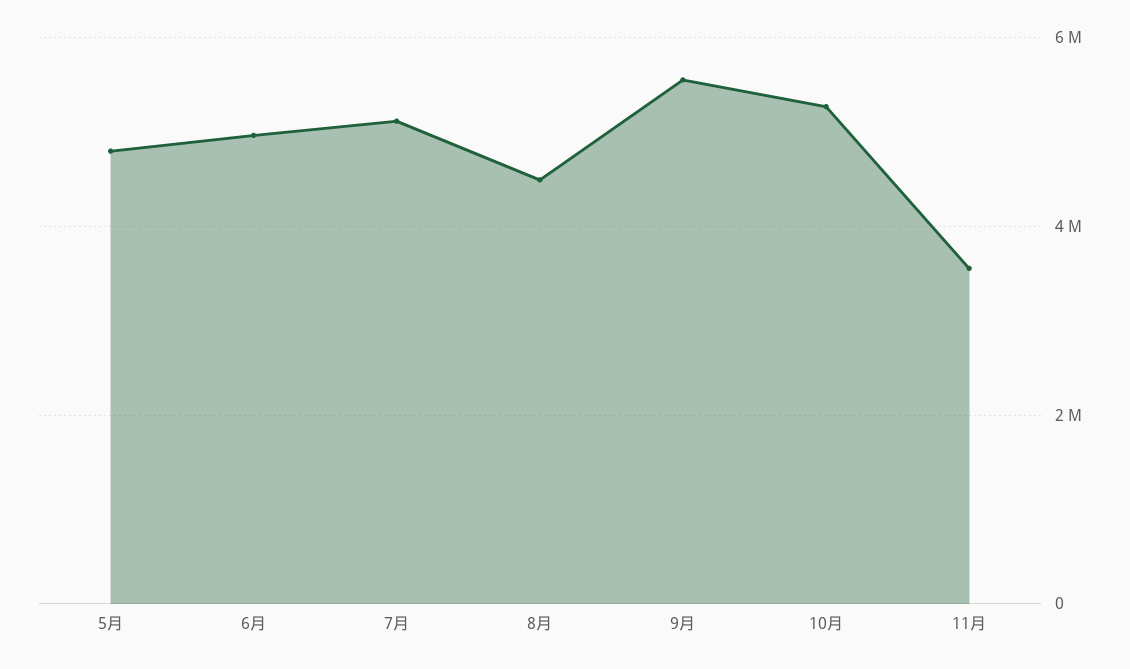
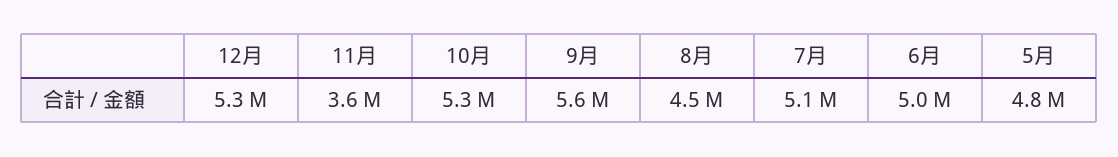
12月: none -> 5300000

